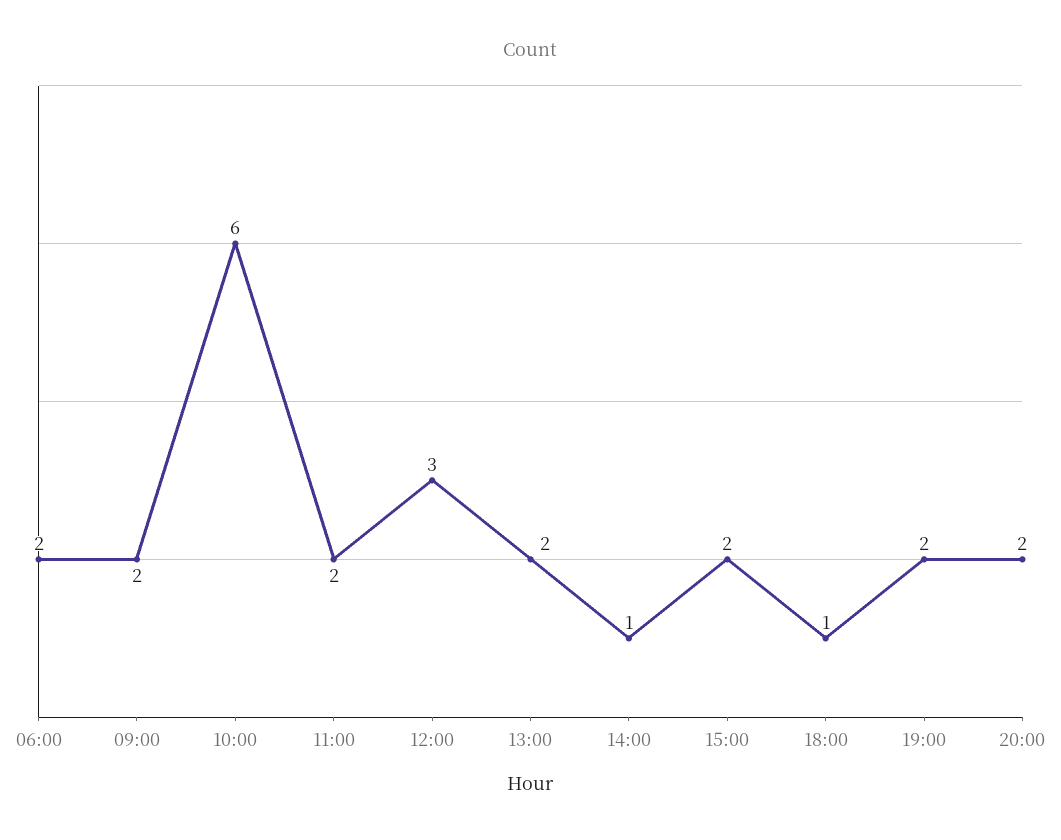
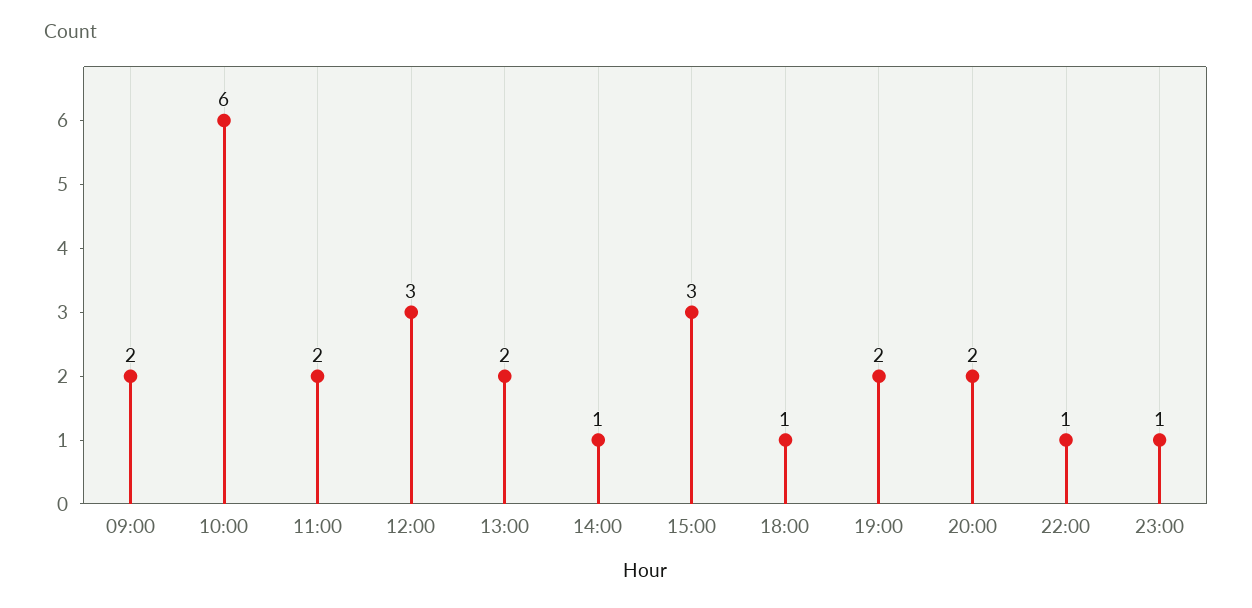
06:00: 2 -> none
15:00: 2 -> 3
22:00: none -> 1
23:00: none -> 1

